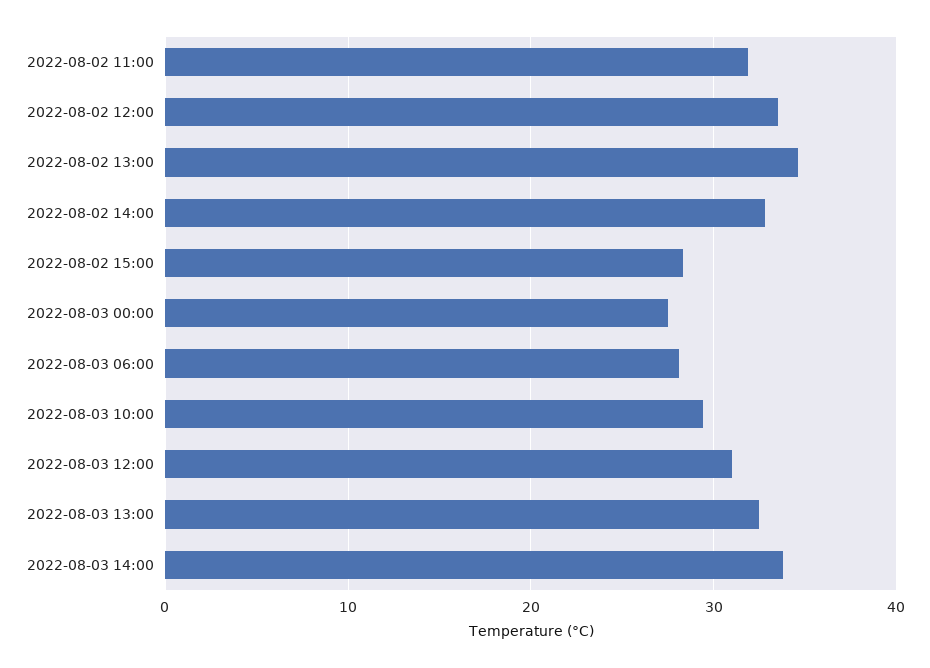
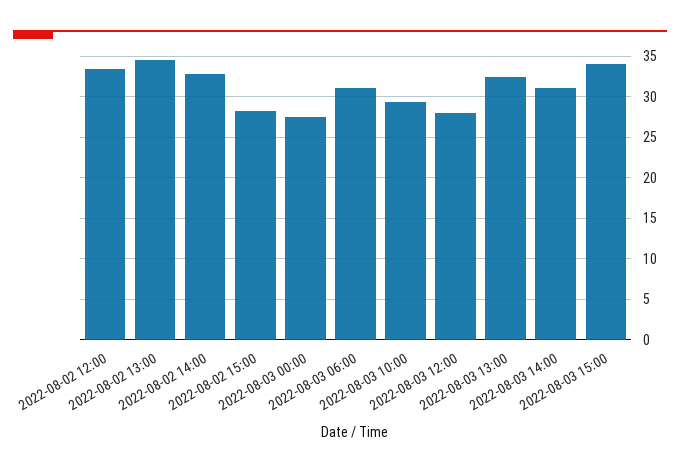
2022-08-02 11:00: 32 -> none
2022-08-03 06:00: 28 -> 31
2022-08-03 12:00: 31 -> 28
2022-08-03 14:00: 34 -> 31
2022-08-03 15:00: none -> 34

